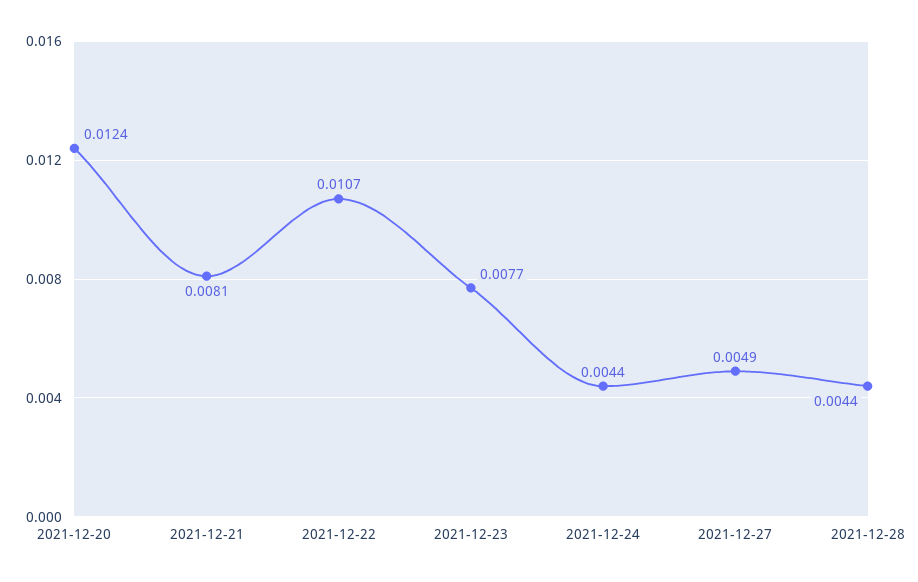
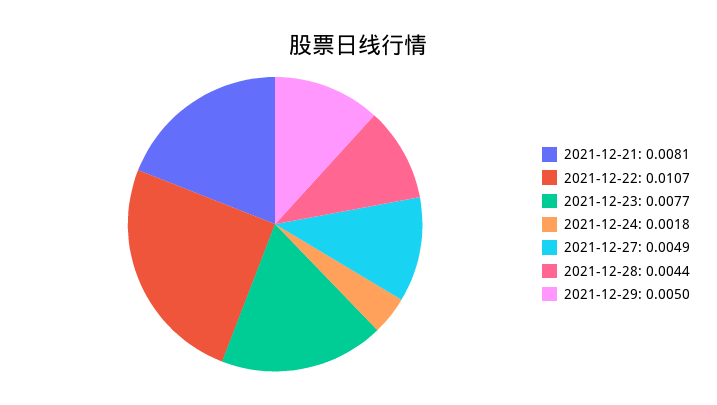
2021-12-20: 0.0124 -> none
2021-12-24: 0.0044 -> 0.0018
2021-12-29: none -> 0.005

